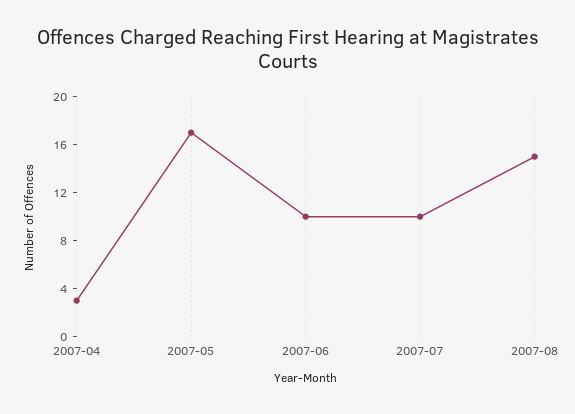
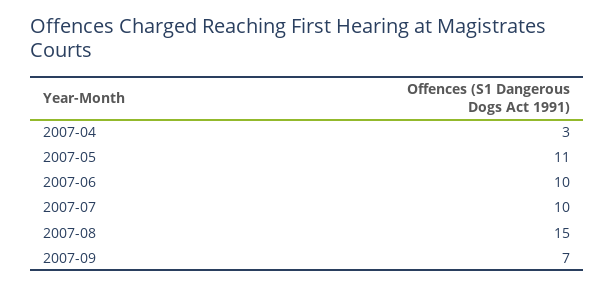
2007-05: 17 -> 11
2007-09: none -> 7

